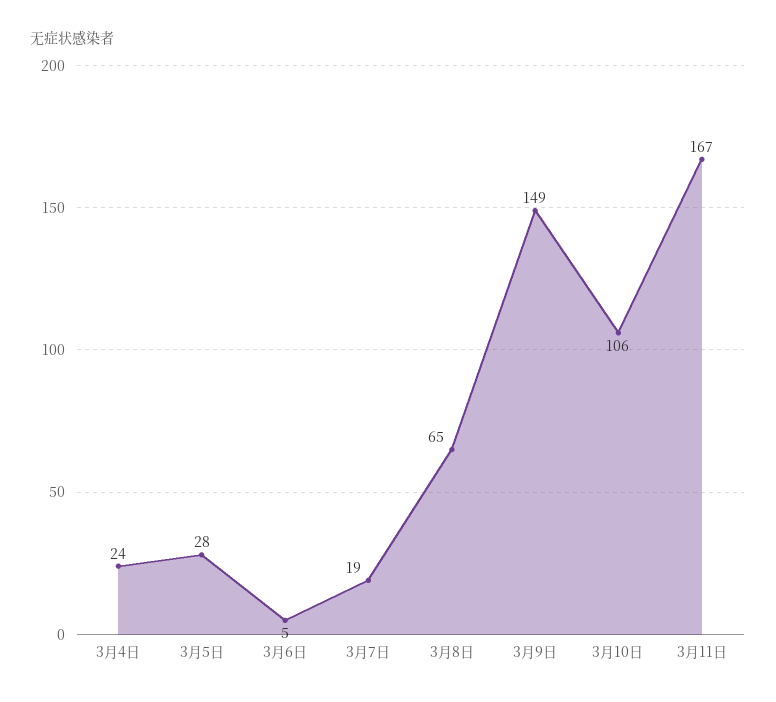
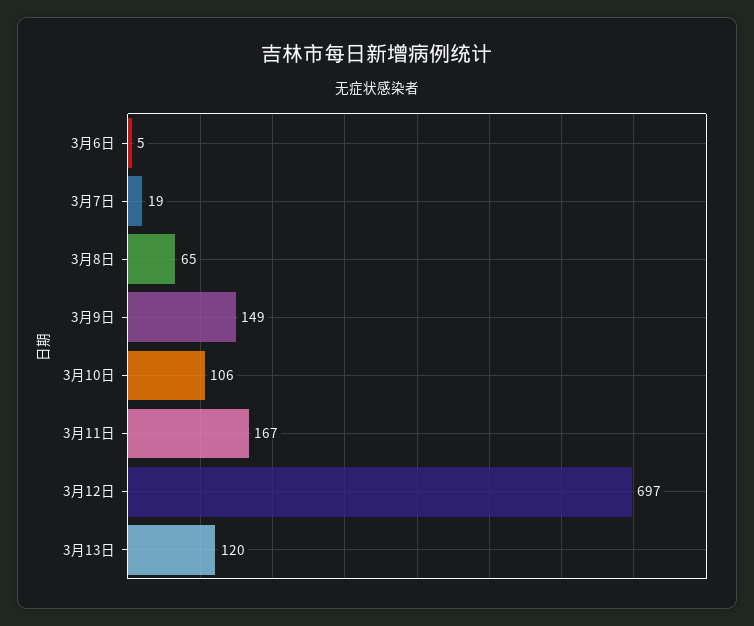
3月4日: 24 -> none
3月5日: 28 -> none
3月12日: none -> 697
3月13日: none -> 120

